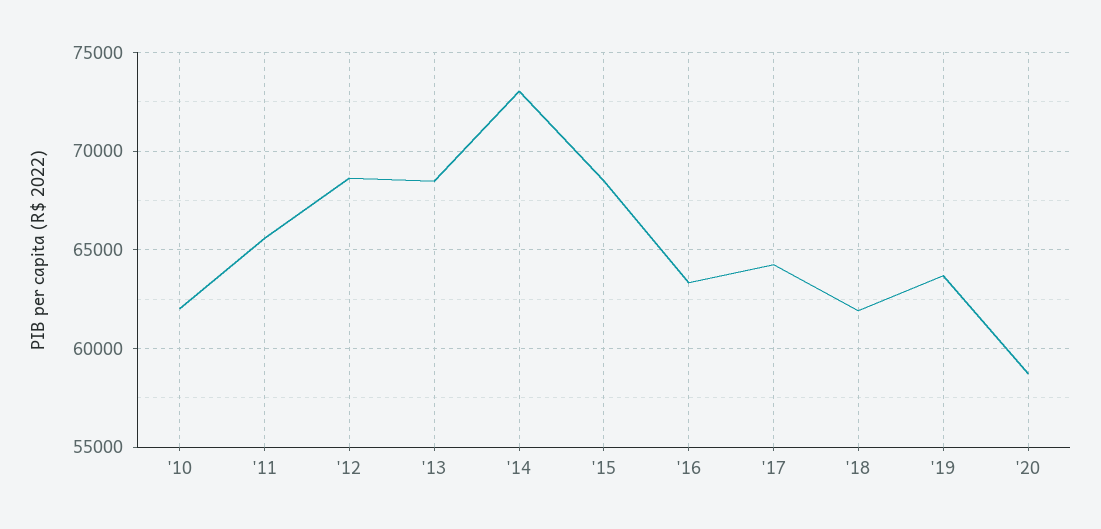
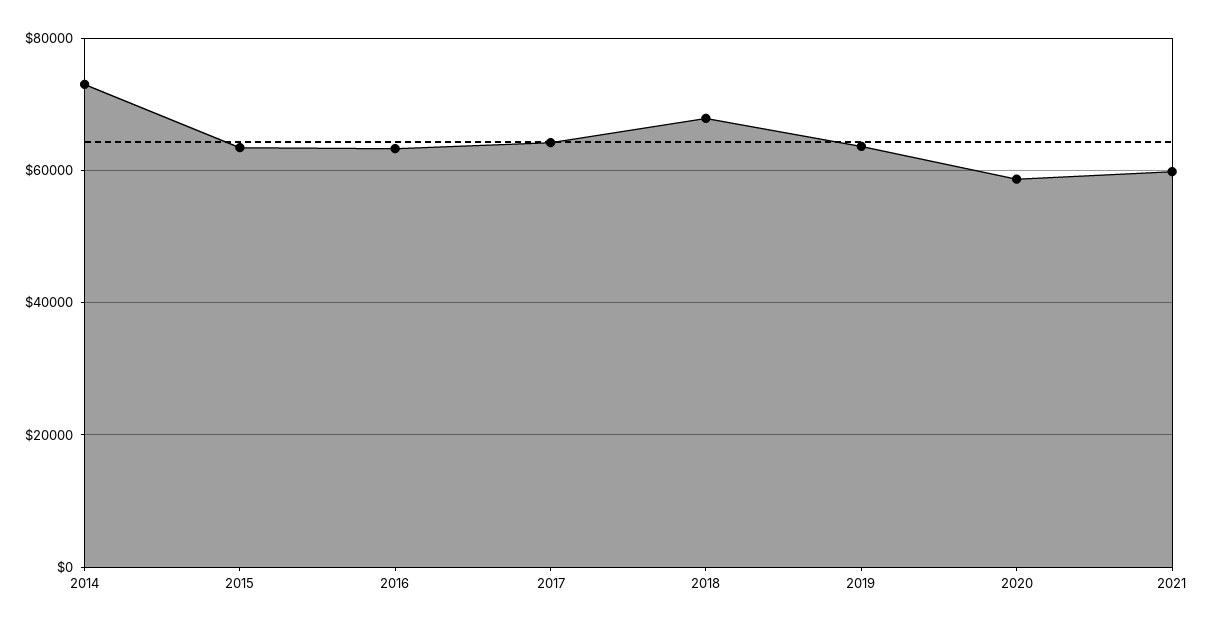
'10: 62000 -> none
'11: 65500 -> none
'12: 68500 -> none
'13: 68500 -> none
'15: 68500 -> 64000
'18: 62000 -> 68000
2021: none -> 60000

